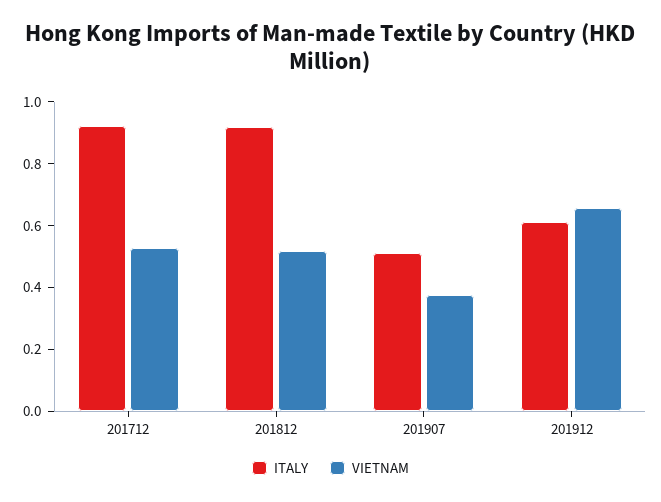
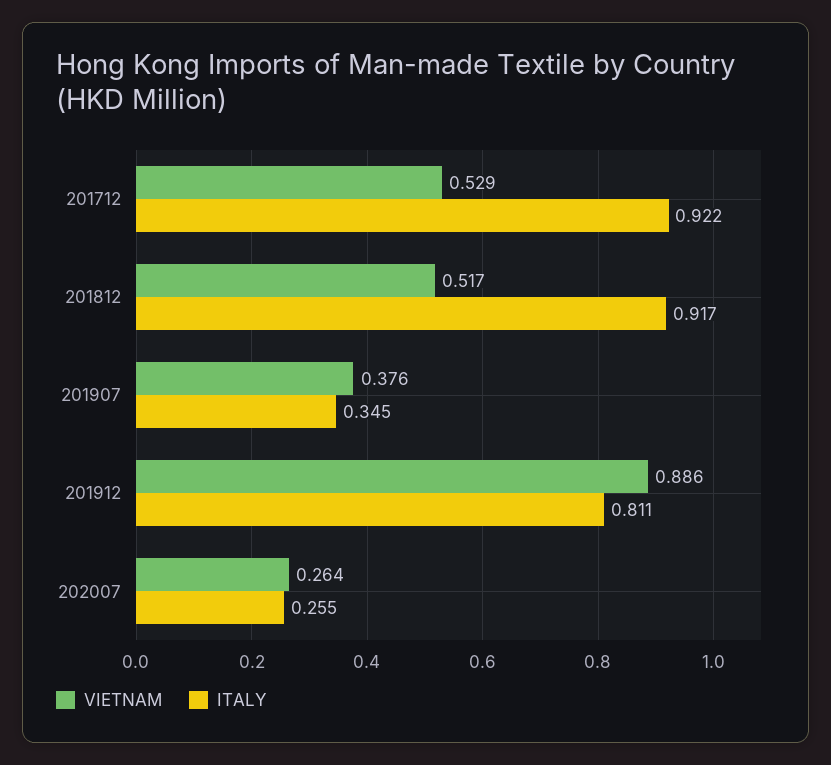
ITALY, 201907: 0.5 -> 0.345
ITALY, 201912: 0.6 -> 0.811
VIETNAM, 201912: 0.65 -> 0.886
VIETNAM, 202007: none -> 0.264
ITALY, 202007: none -> 0.255

